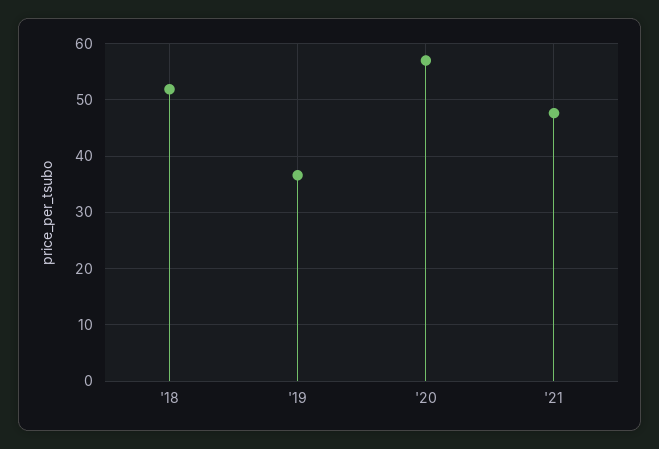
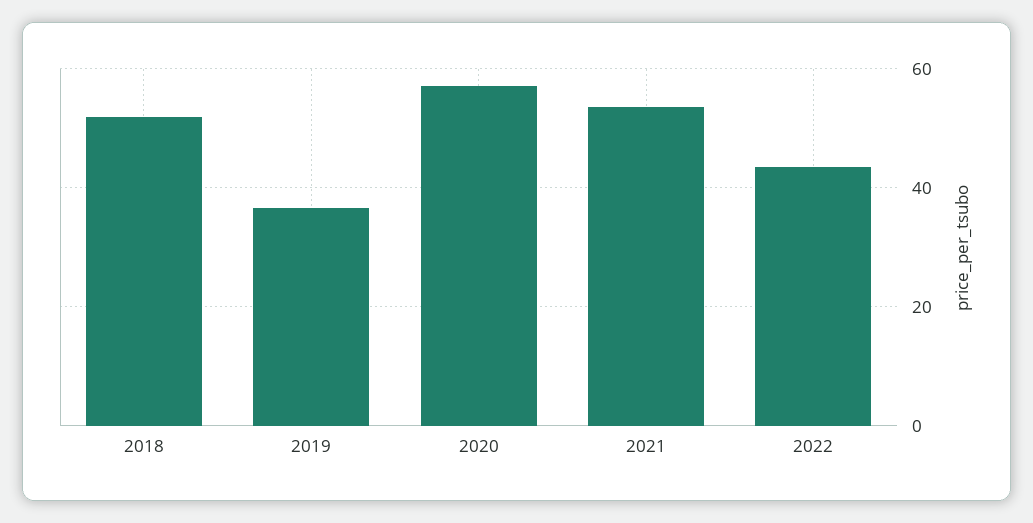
'21: 48 -> 54
2022: none -> 44

